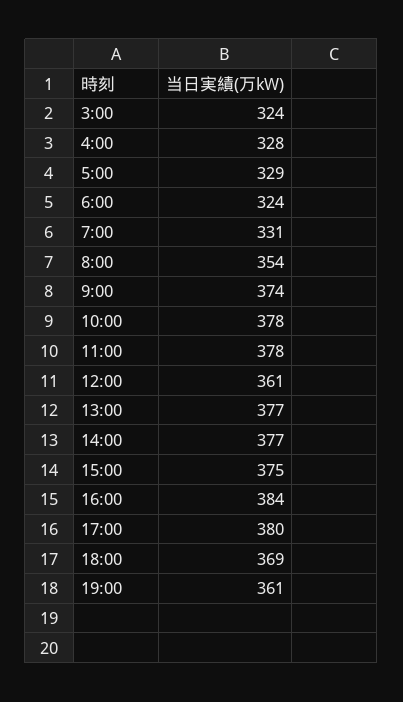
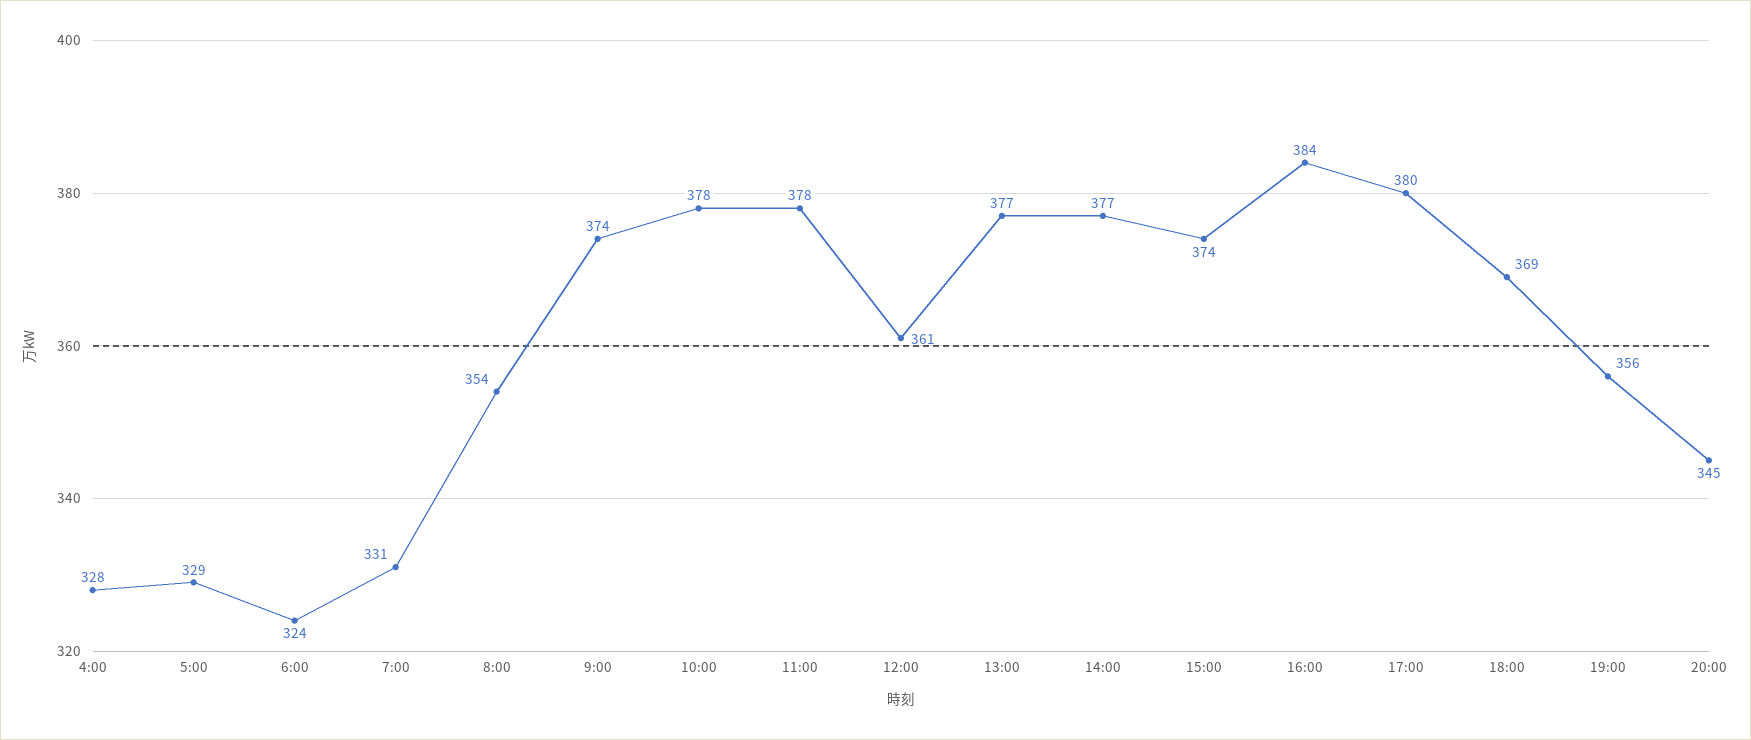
3:00: 324 -> none
15:00: 375 -> 374
19:00: 361 -> 356
20:00: none -> 345

